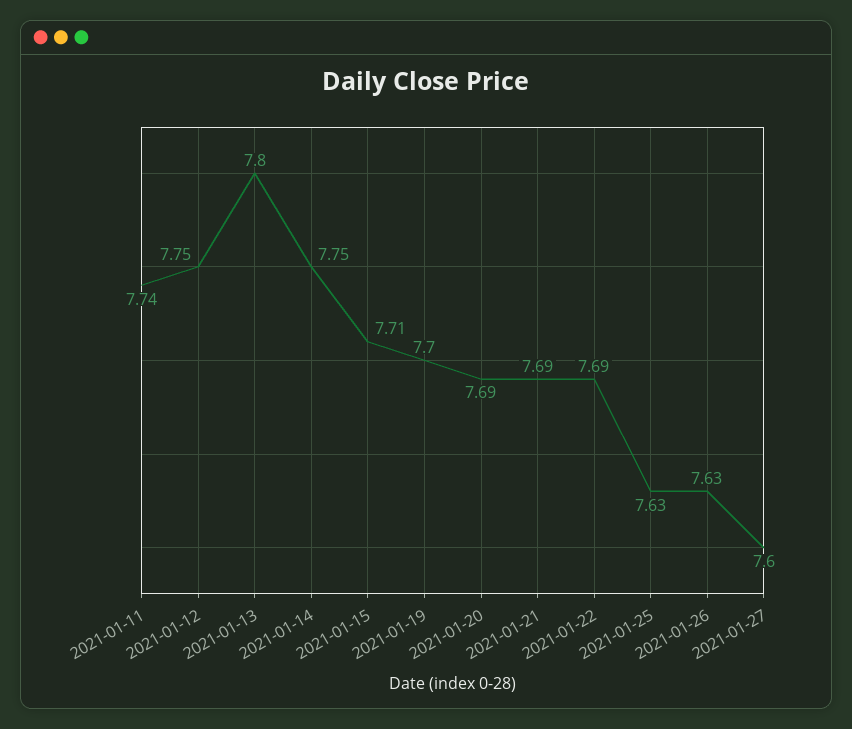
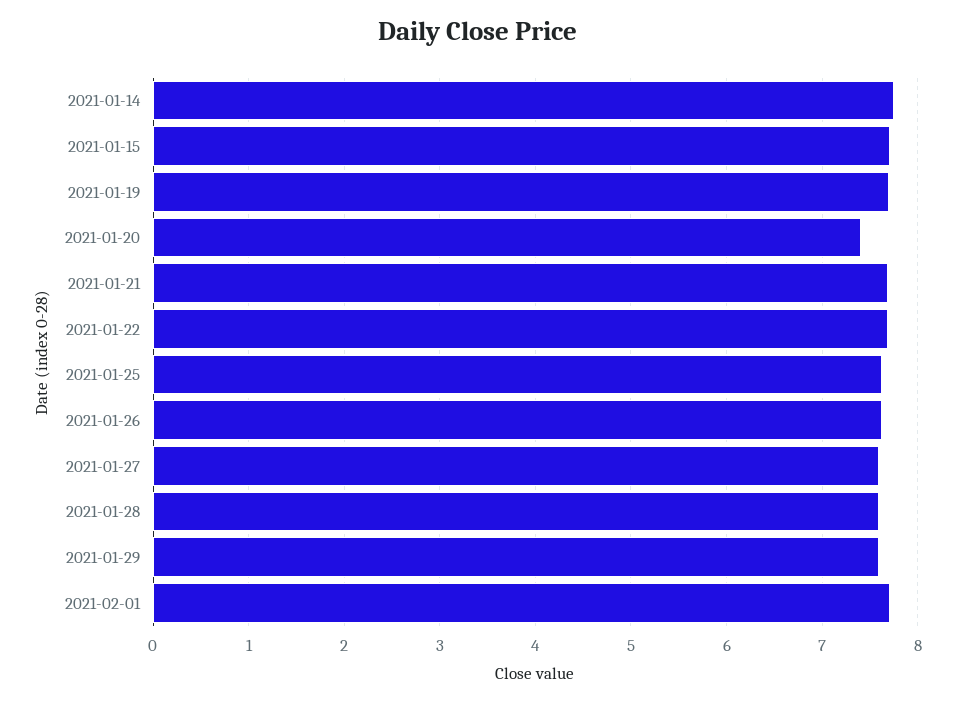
2021-01-11: 7.74 -> none
2021-01-12: 7.75 -> none
2021-01-13: 7.8 -> none
2021-01-20: 7.69 -> 7.4
2021-01-28: none -> 7.6
2021-01-29: none -> 7.6
2021-02-01: none -> 7.7

